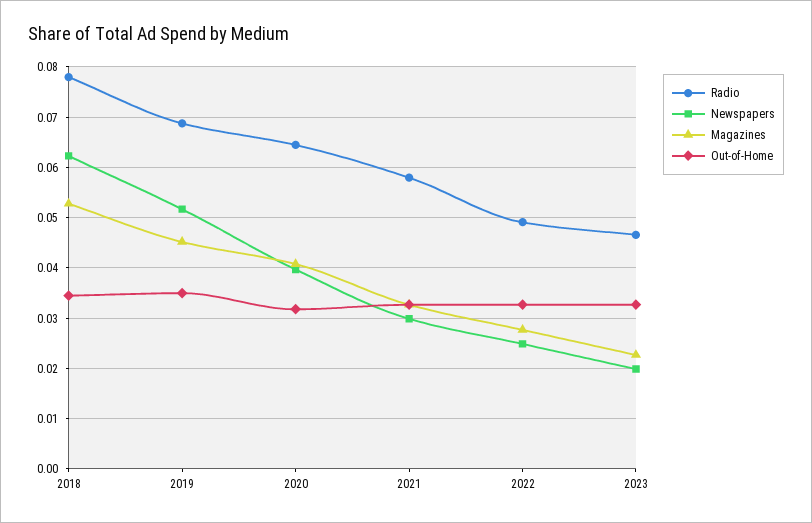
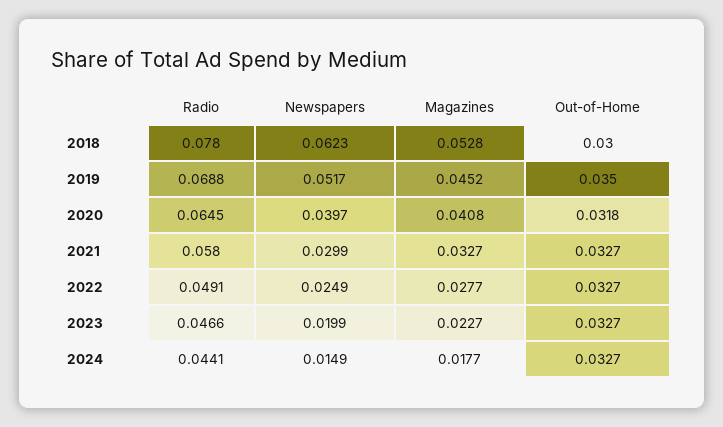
Out-of-Home, 2018: 0.034 -> 0.03
Radio, 2024: none -> 0.0441
Newspapers, 2024: none -> 0.0149
Magazines, 2024: none -> 0.0177
Out-of-Home, 2024: none -> 0.0327

